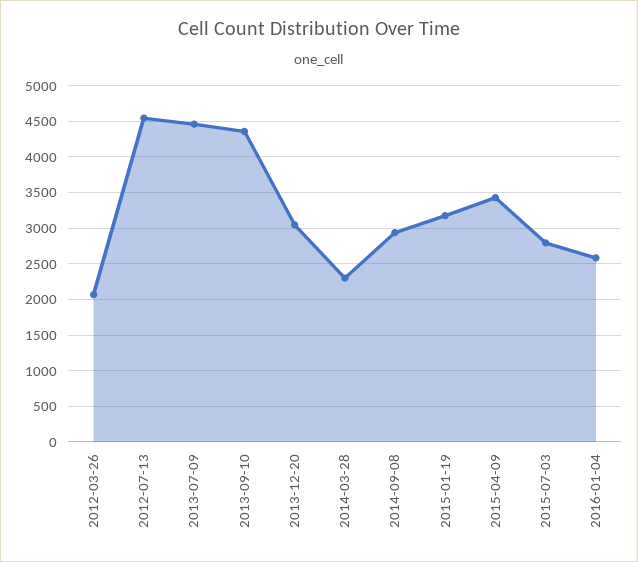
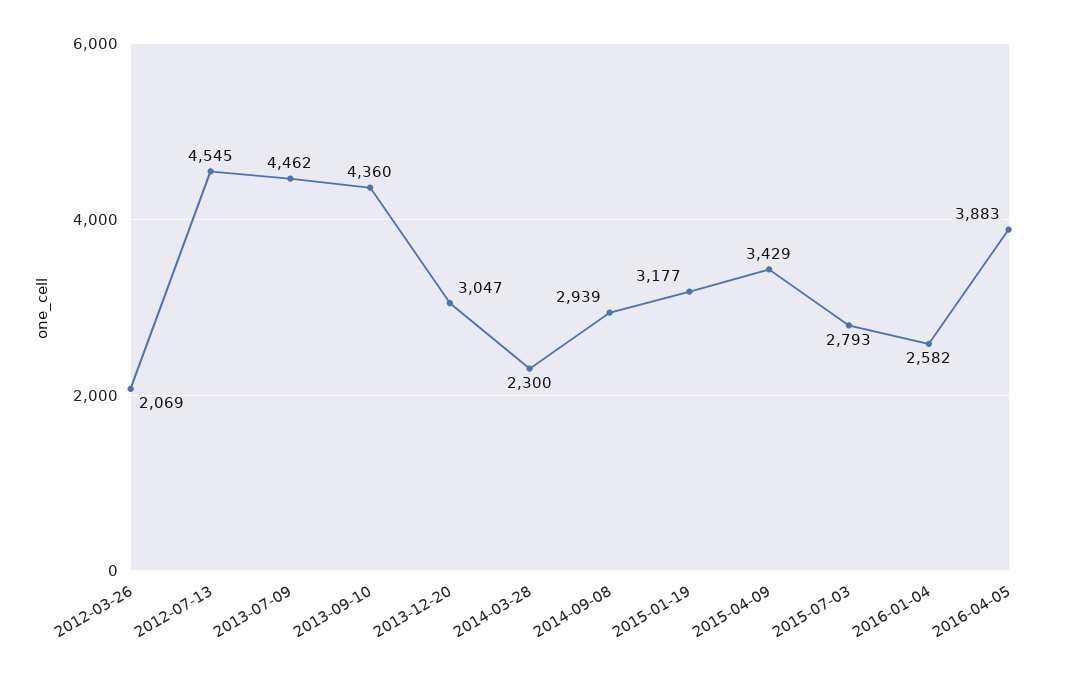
2016-04-05: none -> 3883

